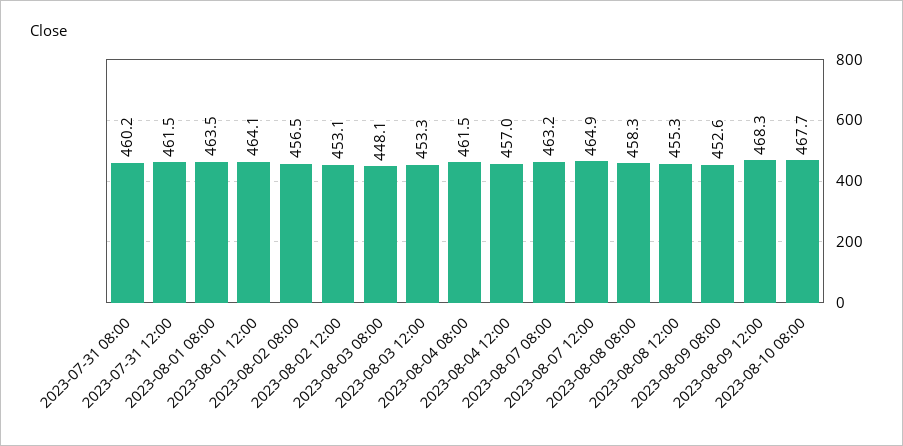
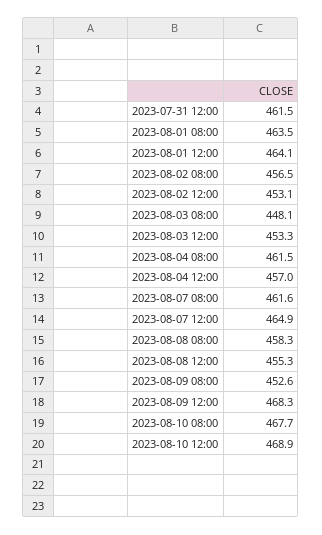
2023-07-31 08:00: 460.2 -> none
2023-08-07 08:00: 463.2 -> 461.6
2023-08-10 12:00: none -> 468.9

